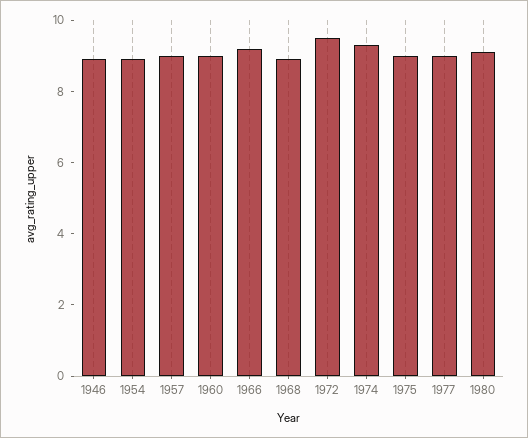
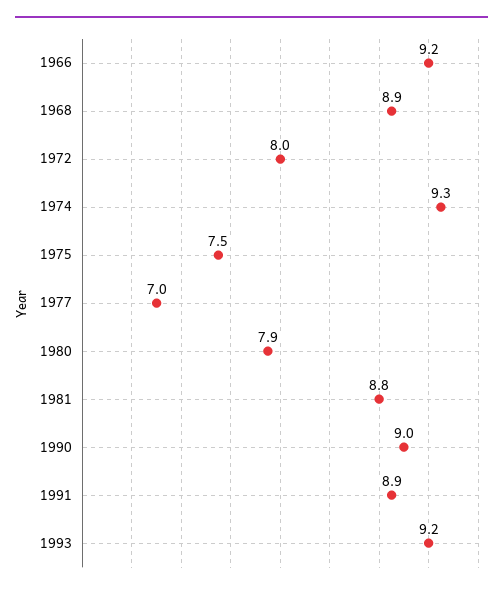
1946: 9 -> none
1954: 9 -> none
1957: 9 -> none
1960: 9 -> none
1972: 9.5 -> 8
1975: 9 -> 7.5
1977: 9 -> 7
1980: 9 -> 7.9
1981: none -> 8.8
1990: none -> 9
1991: none -> 8.9
1993: none -> 9.2

